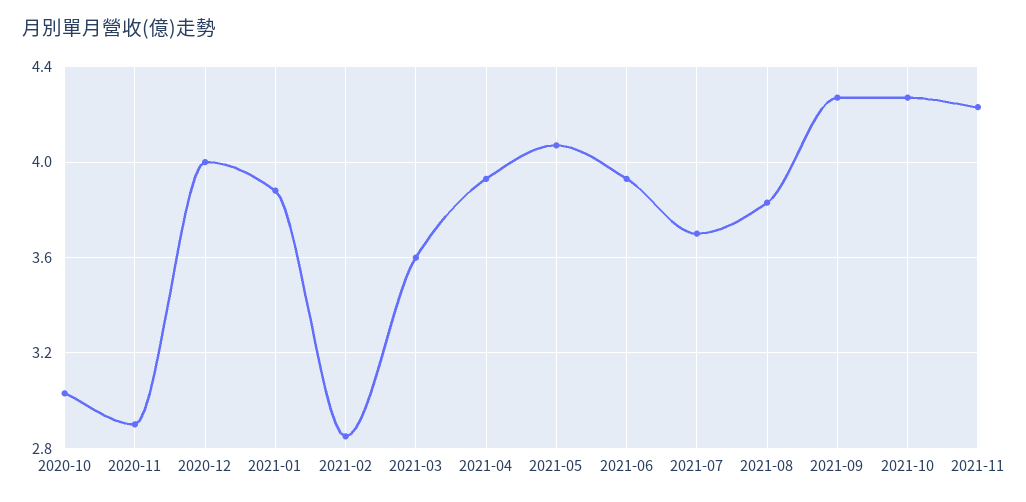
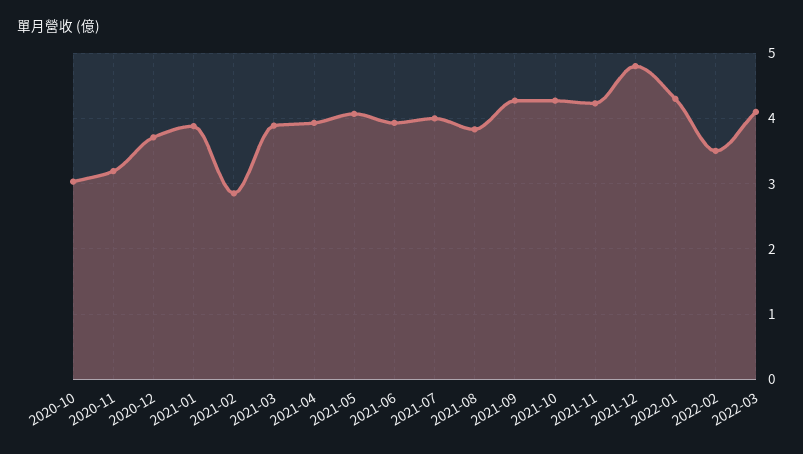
2020-11: 2.9 -> 3.2
2020-12: 4 -> 3.7
2021-03: 3.6 -> 3.9
2021-07: 3.7 -> 4
2021-12: none -> 4.8
2022-01: none -> 4.3
2022-02: none -> 3.5
2022-03: none -> 4.1

